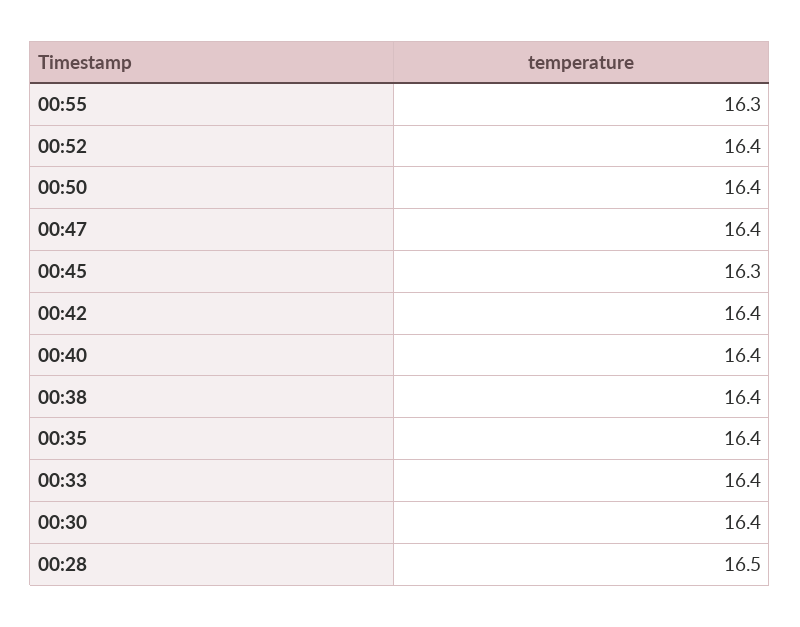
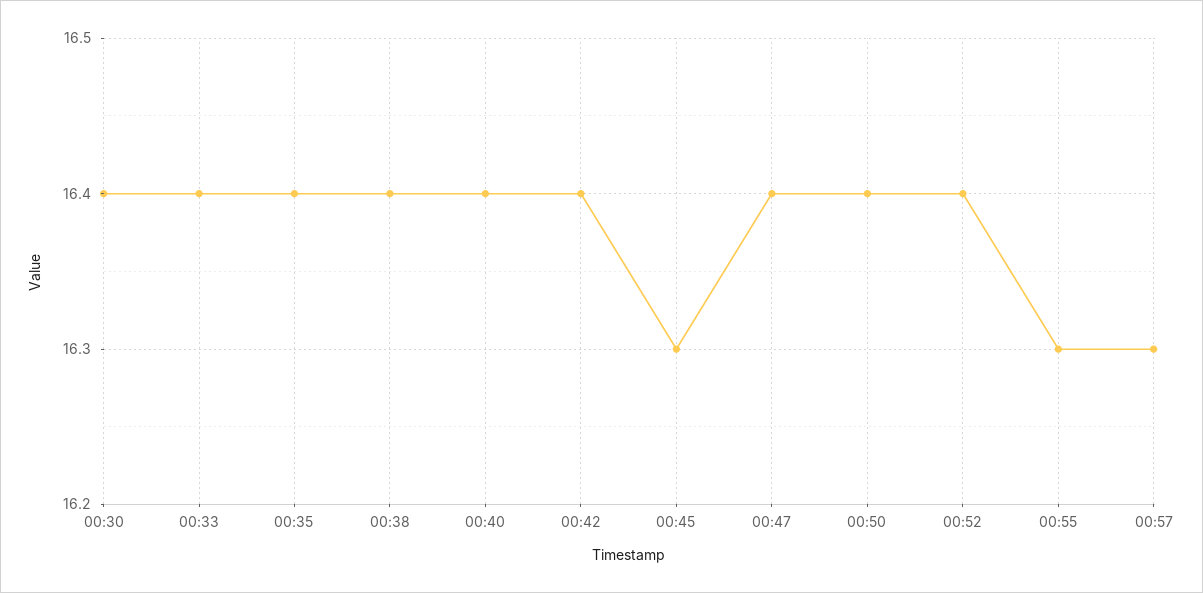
00:28: 16.5 -> none
00:57: none -> 16.3

